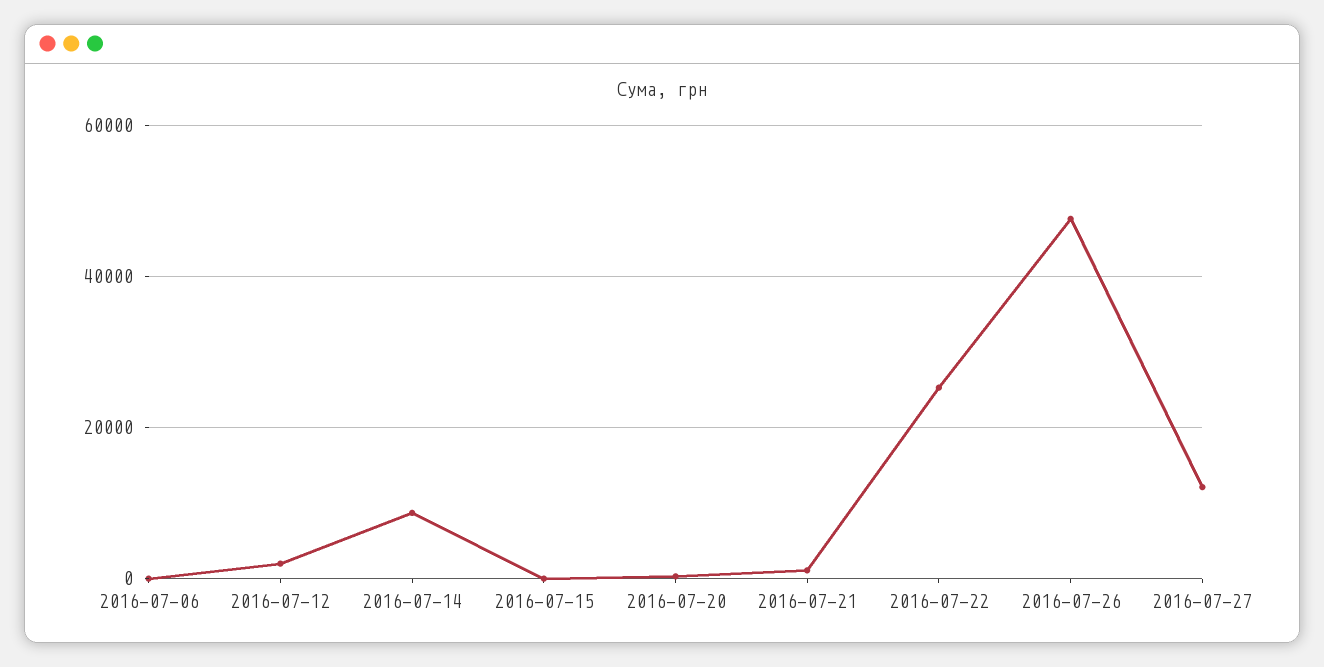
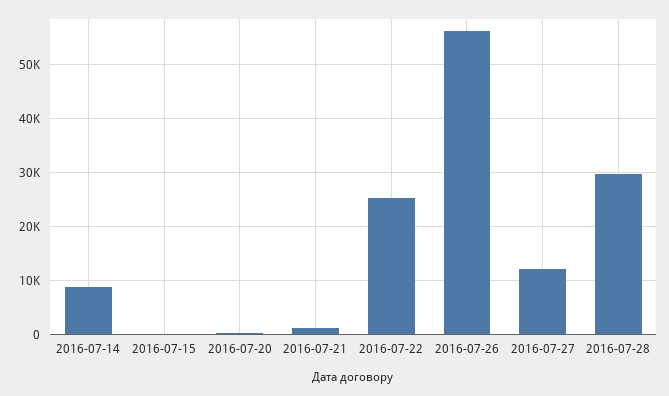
2016-07-06: 0 -> none
2016-07-12: 2000 -> none
2016-07-26: 48000 -> 56000
2016-07-28: none -> 30000

